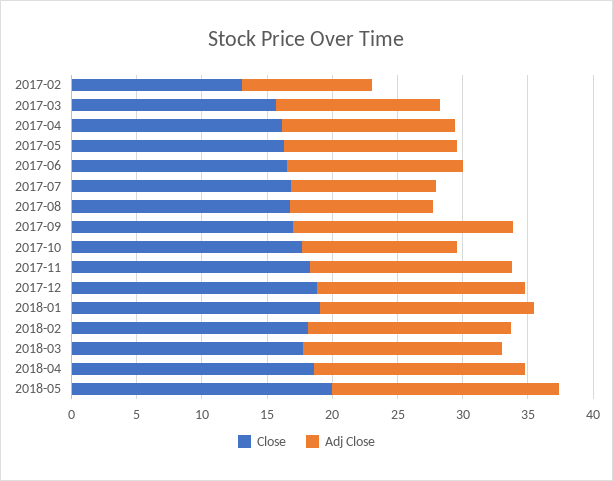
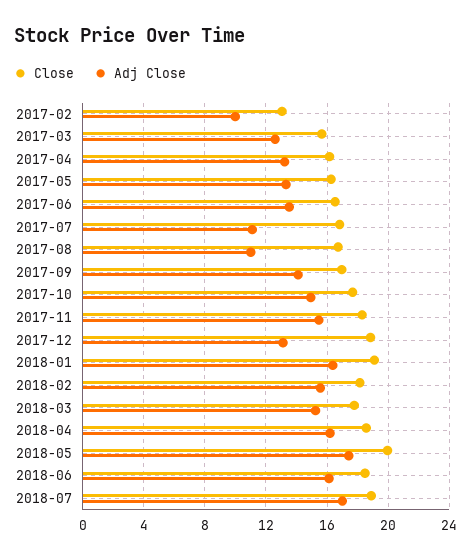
Adj Close, 2017-09: 17 -> 14
Adj Close, 2017-10: 12 -> 15
Adj Close, 2017-12: 16 -> 13
Close, 2018-06: none -> 18.5
Adj Close, 2018-06: none -> 16
Close, 2018-07: none -> 19
Adj Close, 2018-07: none -> 17

